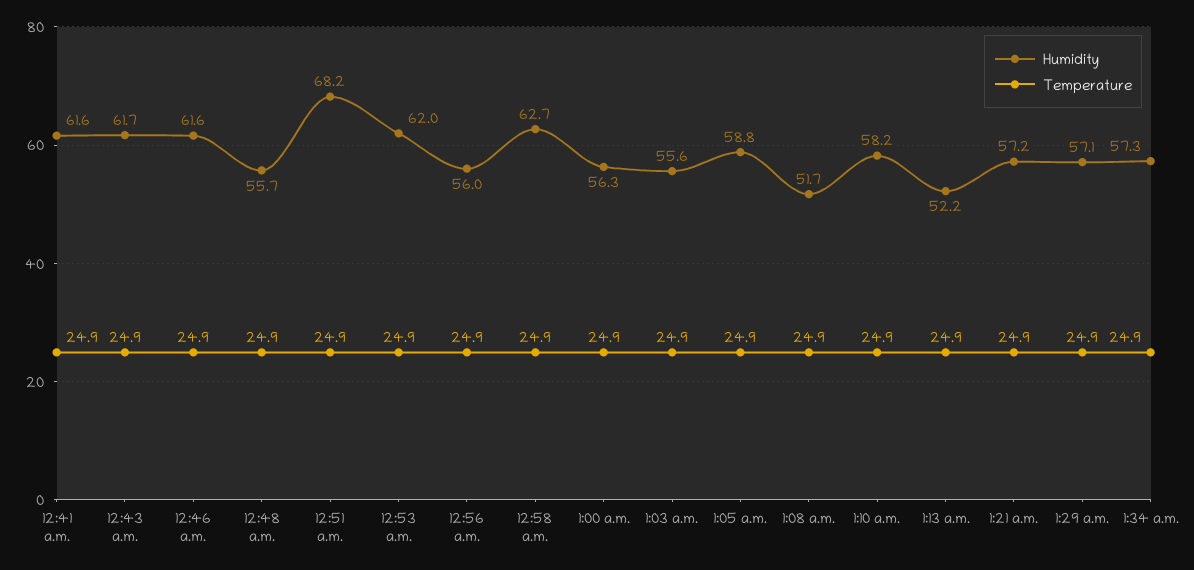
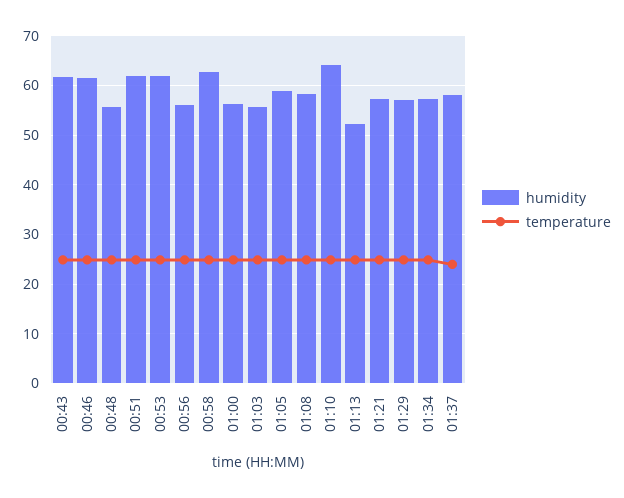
Humidity, 12:41 a.m.: 61.6 -> none
Temperature, 12:41 a.m.: 24.9 -> none
Humidity, 12:51 a.m.: 68.2 -> 62
Humidity, 1:08 a.m.: 51.7 -> 58
Humidity, 1:10 a.m.: 58.2 -> 64
Humidity, 01:37: none -> 58
Temperature, 01:37: none -> 24

